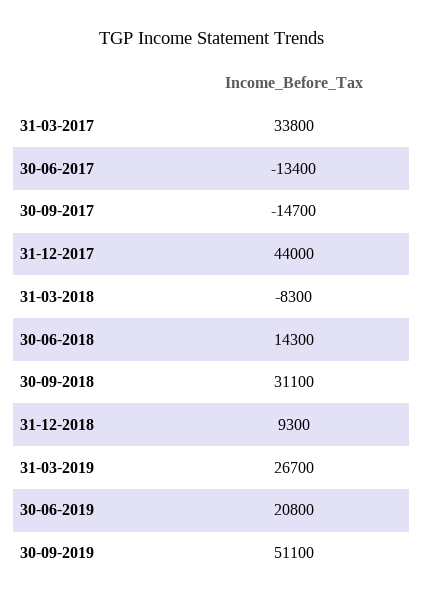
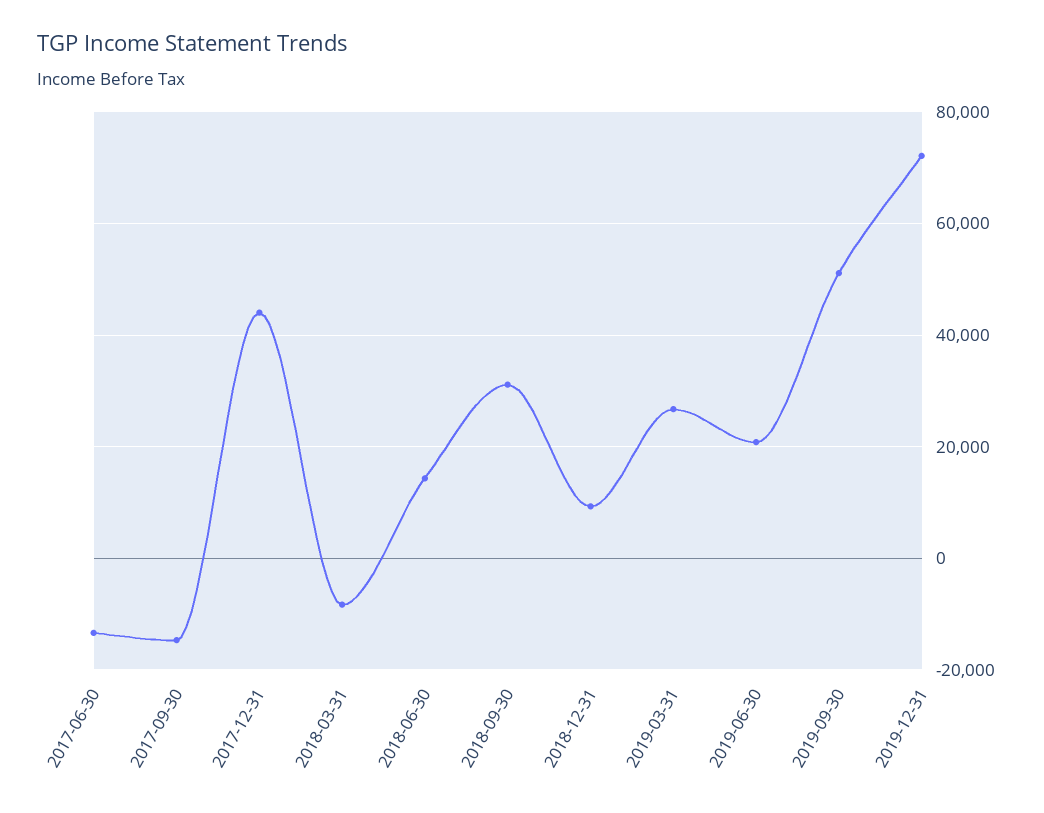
31-03-2017: 33800 -> none
2019-12-31: none -> 72000

